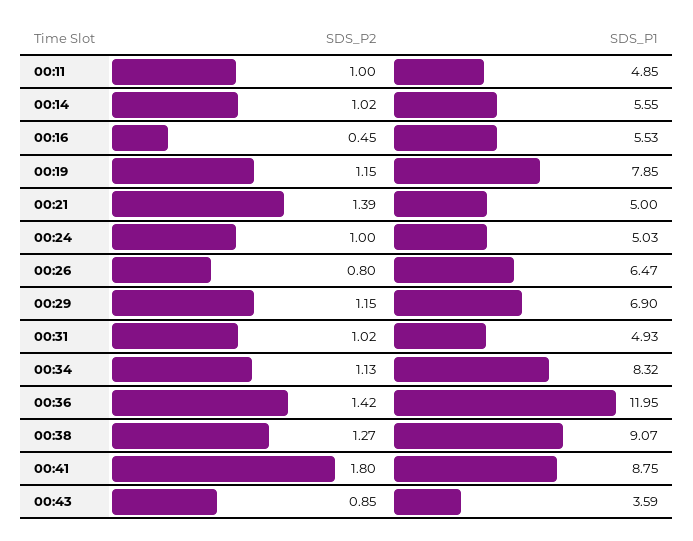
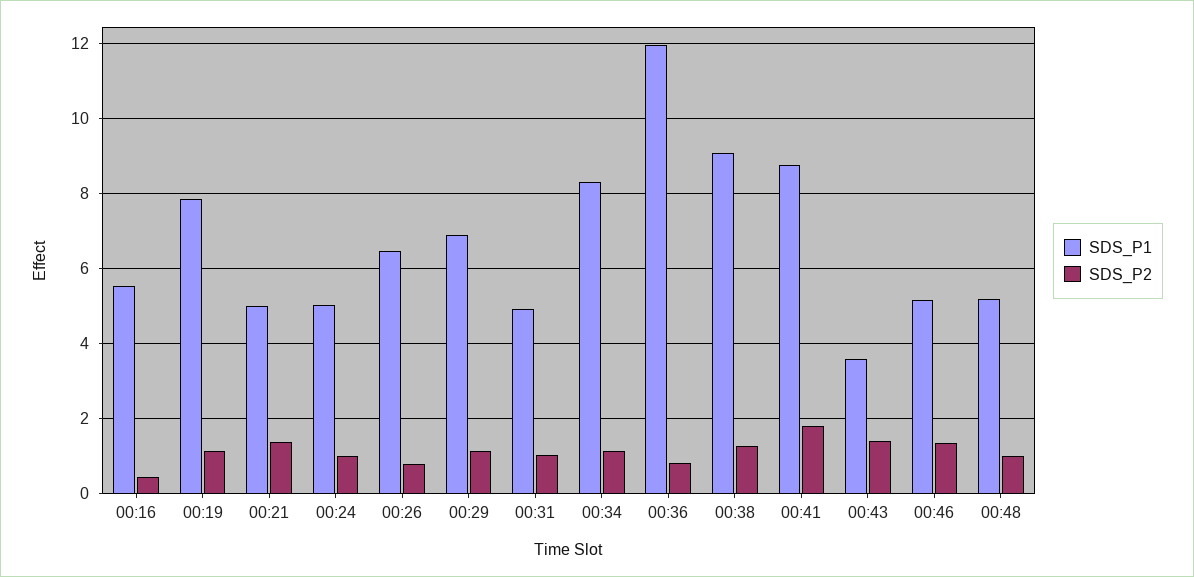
SDS_P2, 00:11: 1 -> none
SDS_P1, 00:11: 4.85 -> none
SDS_P2, 00:14: 1.02 -> none
SDS_P1, 00:14: 5.55 -> none
SDS_P2, 00:36: 1.42 -> 0.8
SDS_P2, 00:43: 0.85 -> 1.4
SDS_P1, 00:46: none -> 5.2
SDS_P2, 00:46: none -> 1.4
SDS_P1, 00:48: none -> 5.2
SDS_P2, 00:48: none -> 1

